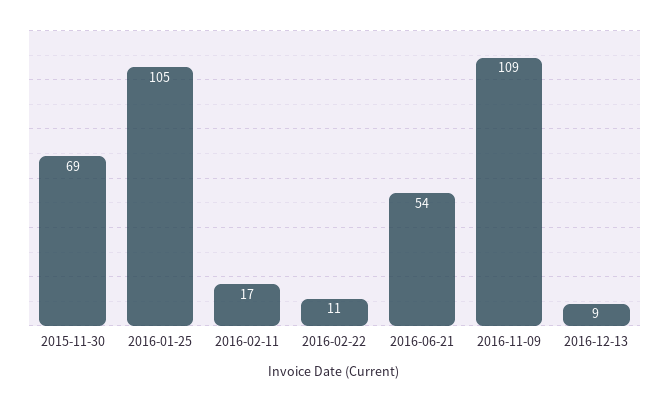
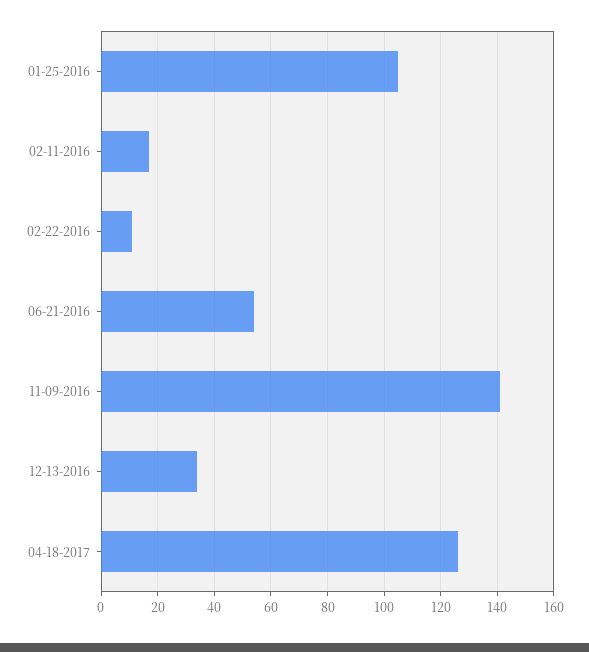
2015-11-30: 69 -> none
2016-11-09: 109 -> 140
2016-12-13: 9 -> 35
04-18-2017: none -> 125

